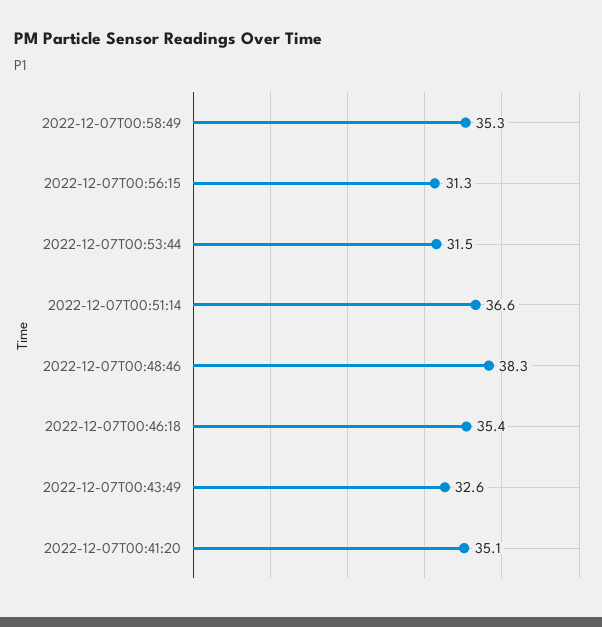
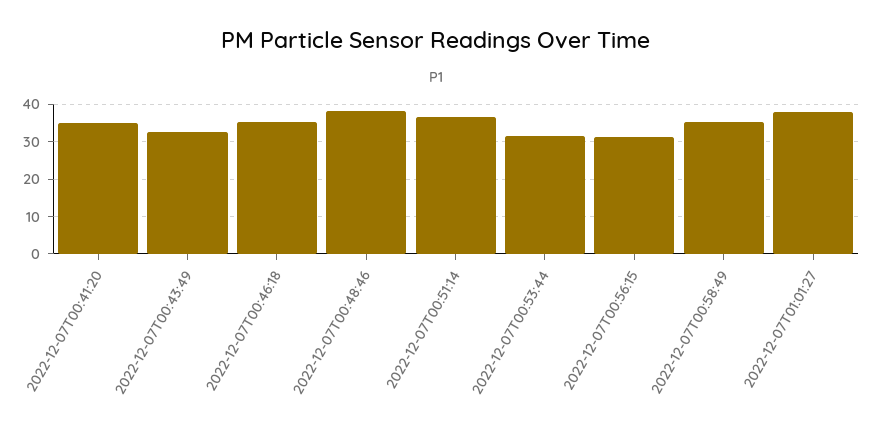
2022-12-07T01:01:27: none -> 38

